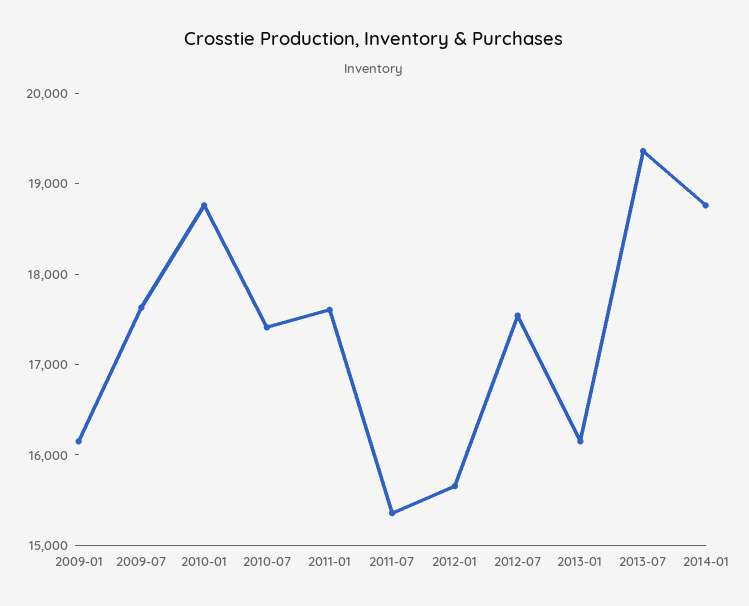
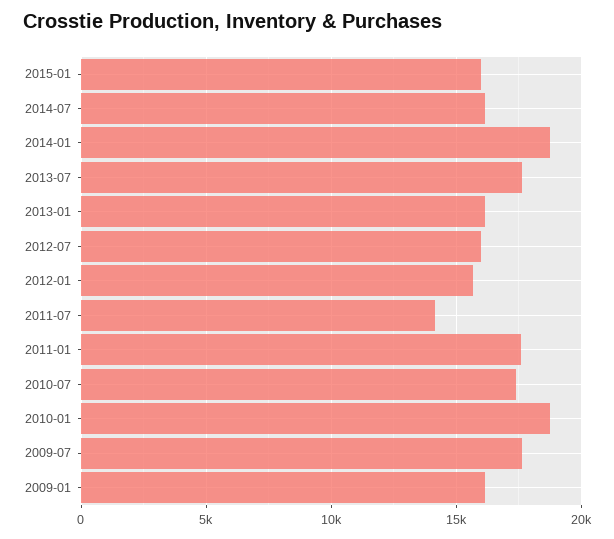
2011-07: 15400 -> 14000
2012-07: 17600 -> 16000
2013-07: 19400 -> 17500
2015-01: none -> 16000
2014-07: none -> 16000

